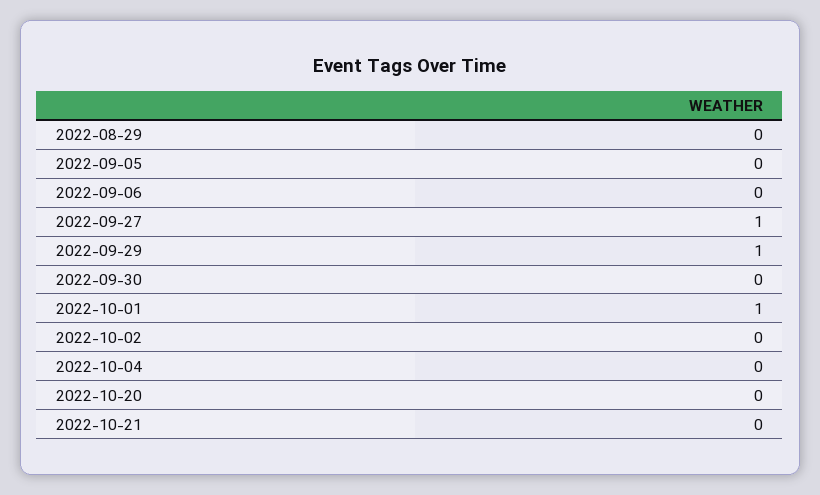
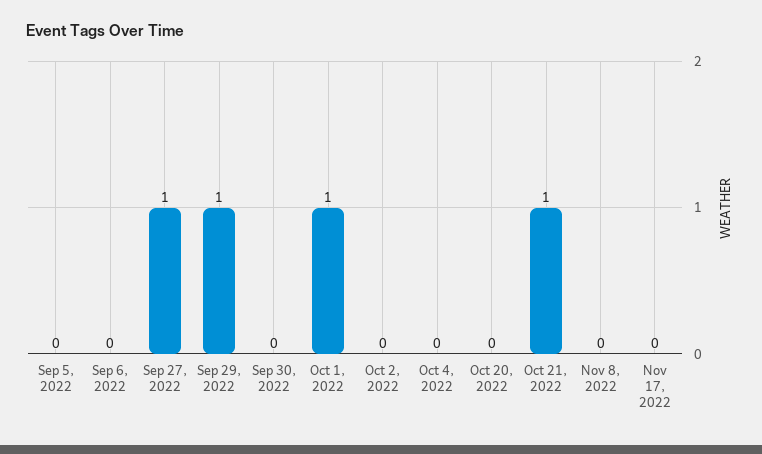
2022-08-29: 0 -> none
2022-10-21: 0 -> 1
Nov 8, 2022: none -> 0
Nov 17, 2022: none -> 0

